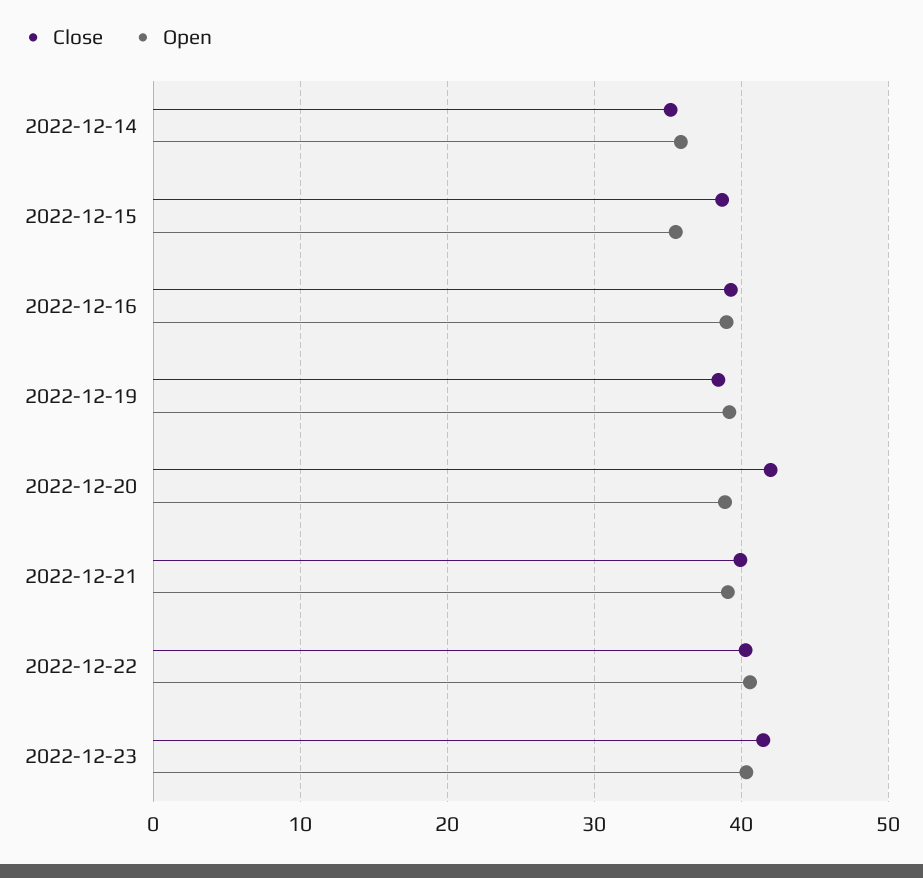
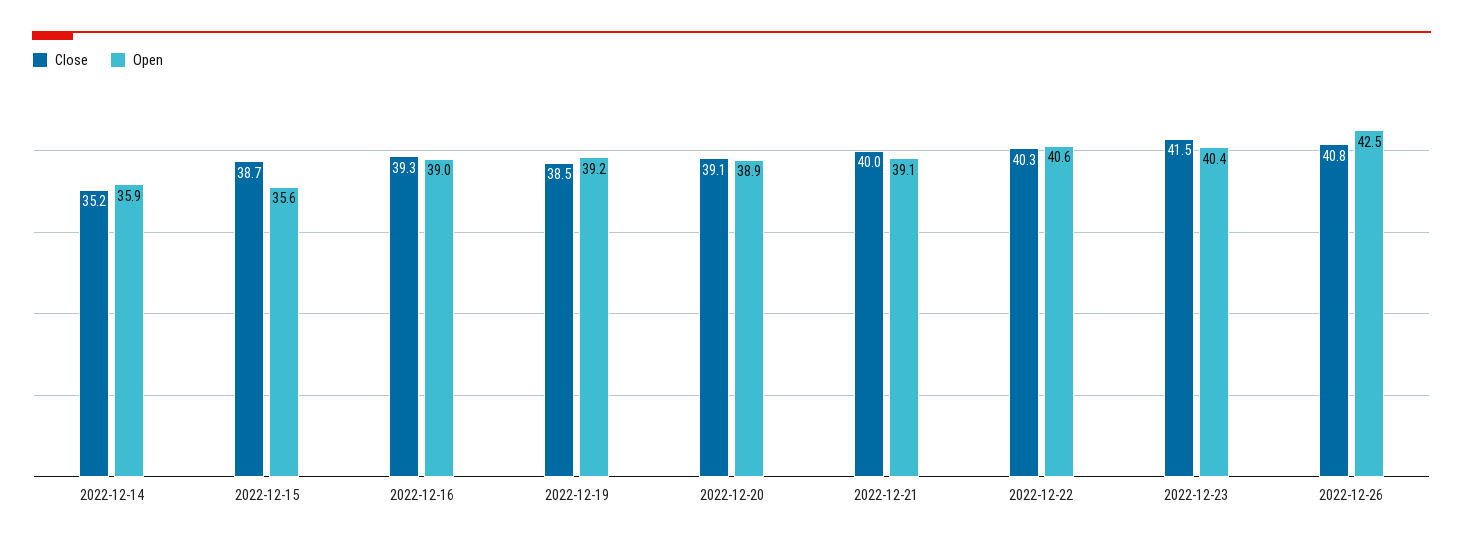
Close, 2022-12-20: 42 -> 39.1
Close, 2022-12-26: none -> 40.8
Open, 2022-12-26: none -> 42.5

